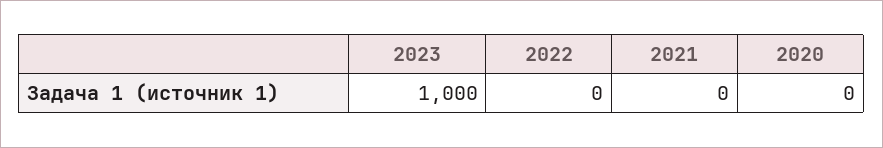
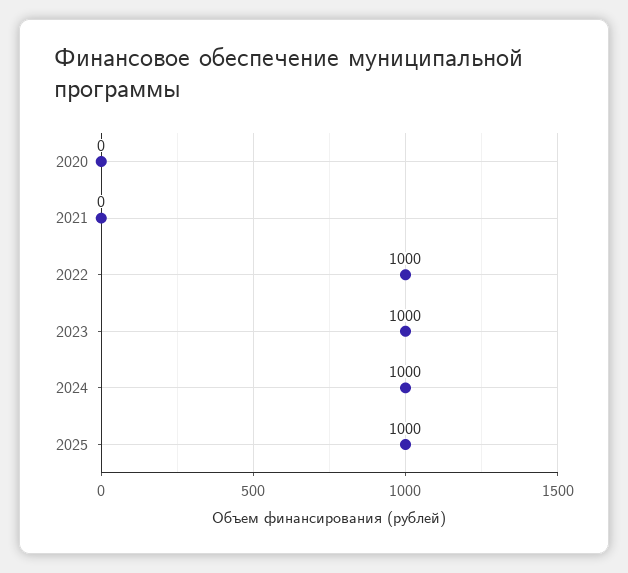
2022: 0 -> 1000
2024: none -> 1000
2025: none -> 1000

